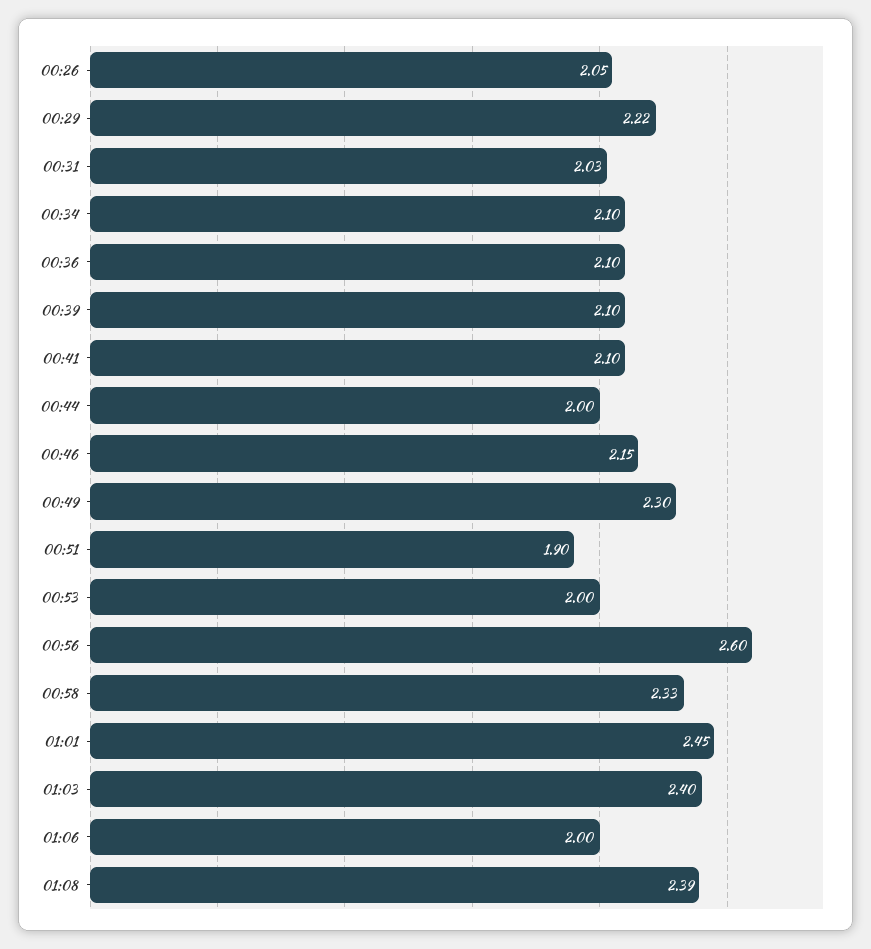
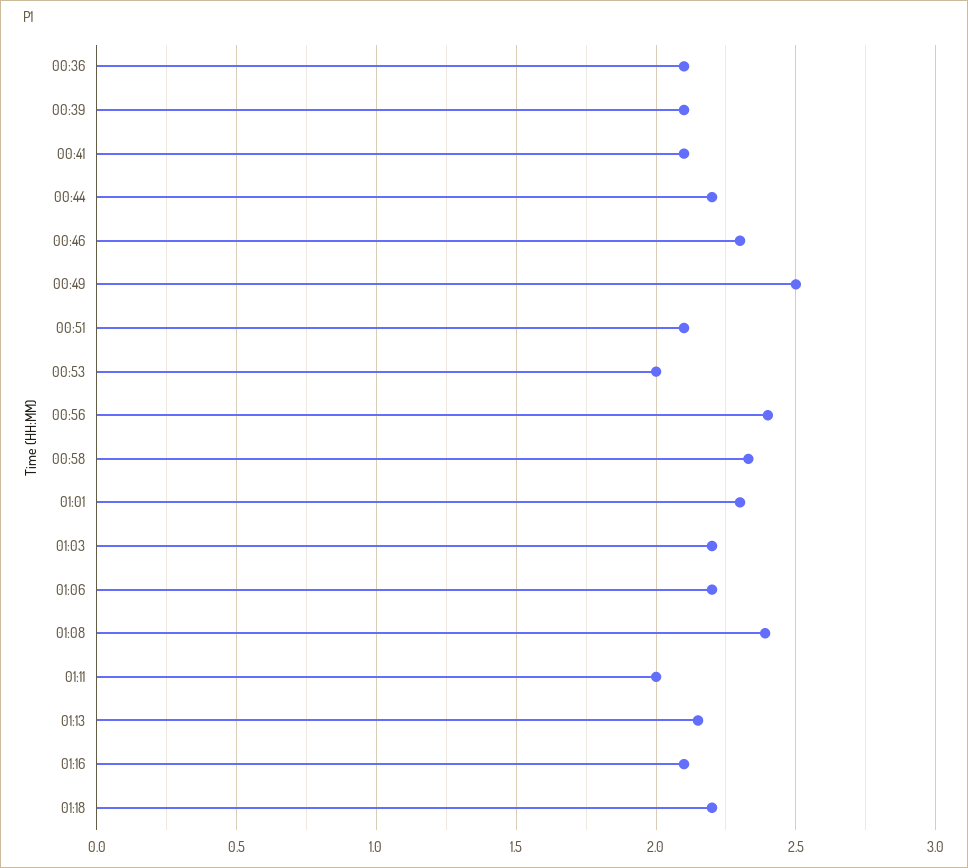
00:26: 2.05 -> none
00:29: 2.22 -> none
00:31: 2.03 -> none
00:34: 2.1 -> none
00:44: 2 -> 2.2
00:46: 2.15 -> 2.3
00:49: 2.3 -> 2.5
00:51: 1.9 -> 2.1
00:56: 2.6 -> 2.4
01:01: 2.45 -> 2.3
01:03: 2.4 -> 2.2
01:06: 2 -> 2.2
01:11: none -> 2
01:13: none -> 2.15
01:16: none -> 2.1
01:18: none -> 2.2

